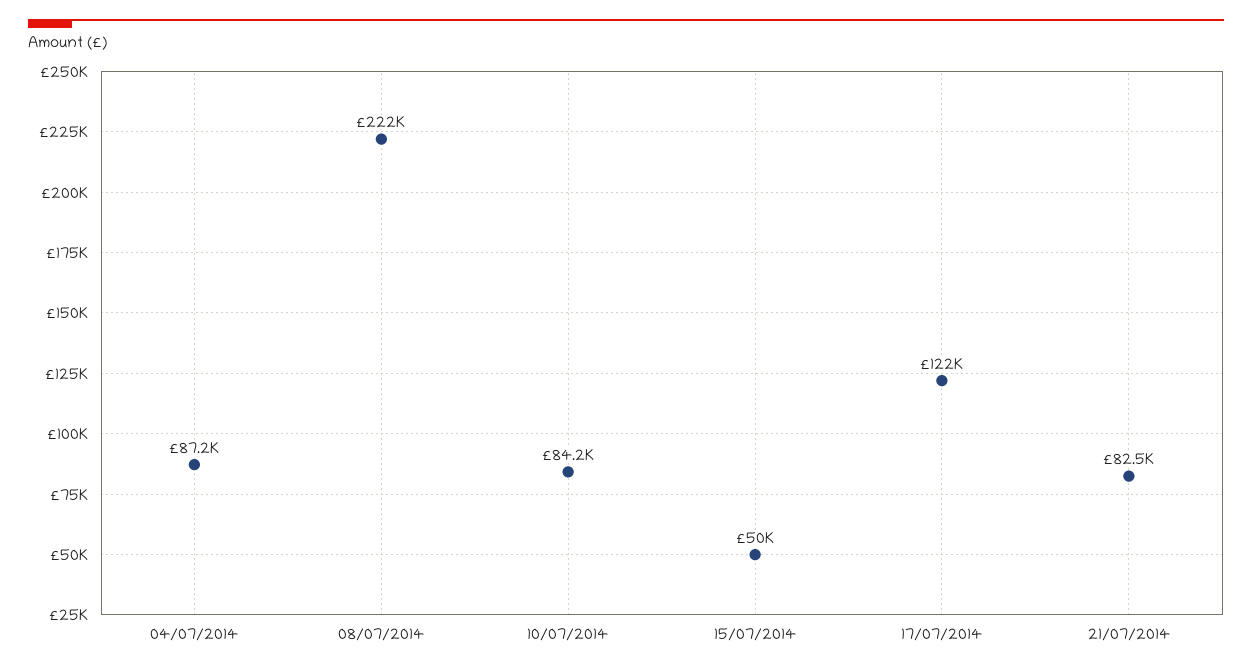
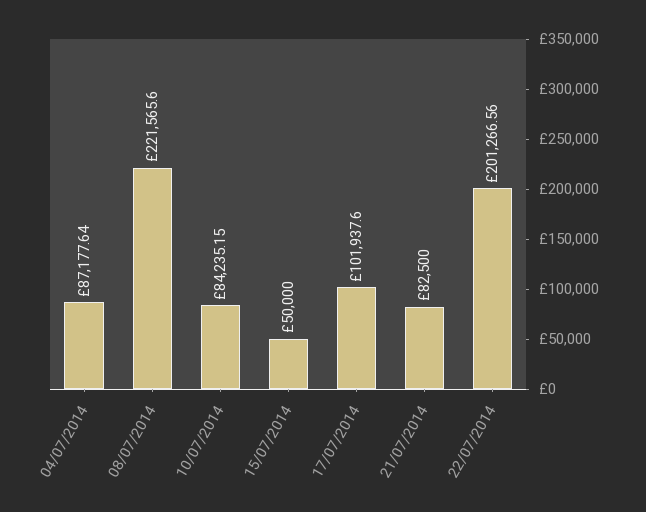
17/07/2014: 122000 -> 101937.6
22/07/2014: none -> 201266.56

